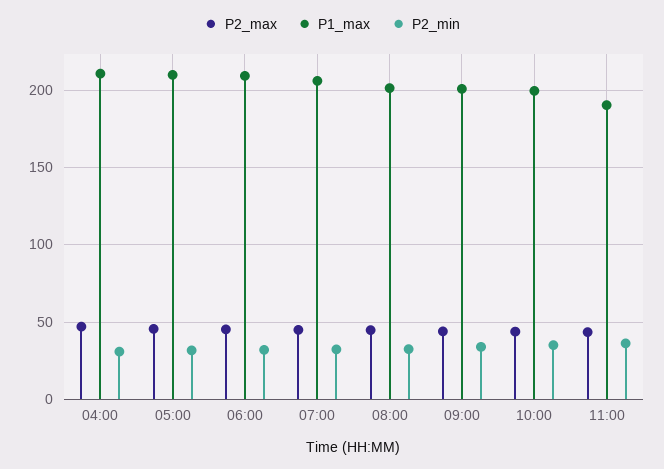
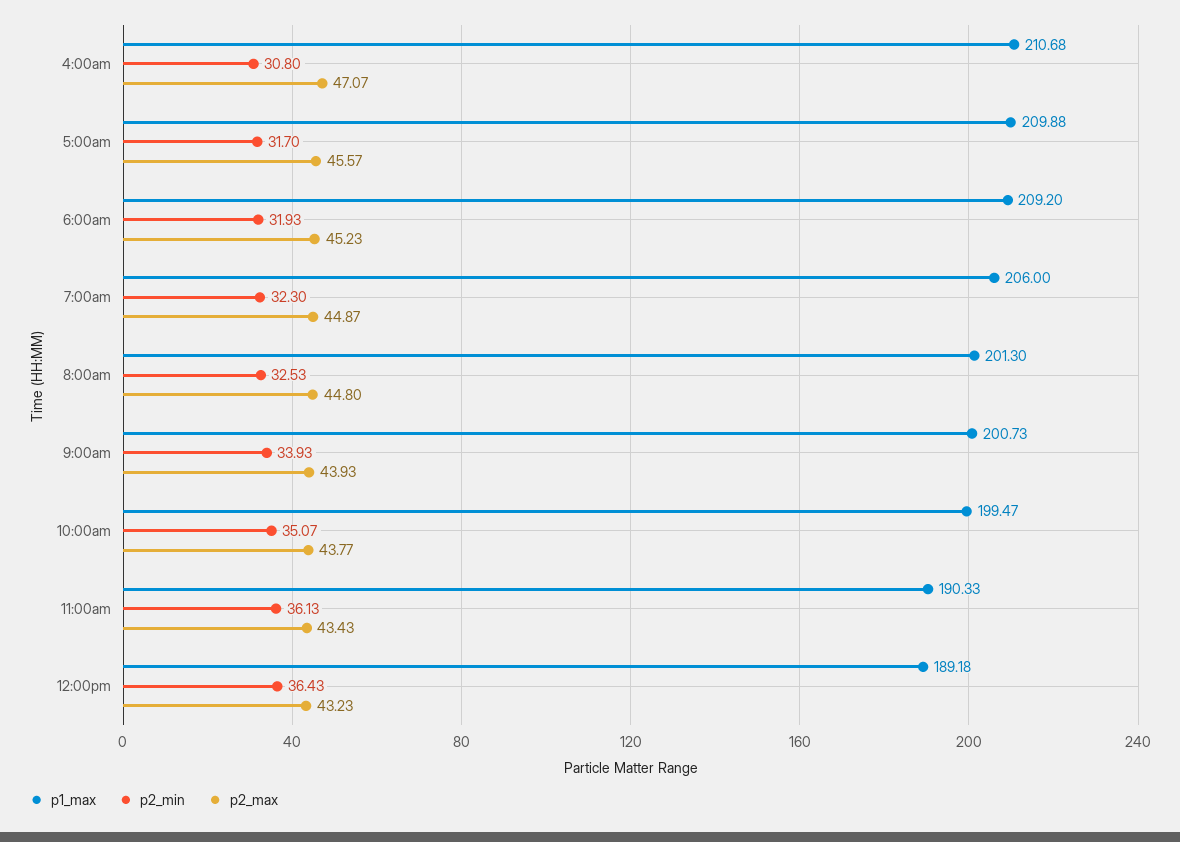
P1_max, 12:00pm: none -> 189.18
P2_min, 12:00pm: none -> 36.43
P2_max, 12:00pm: none -> 43.23

